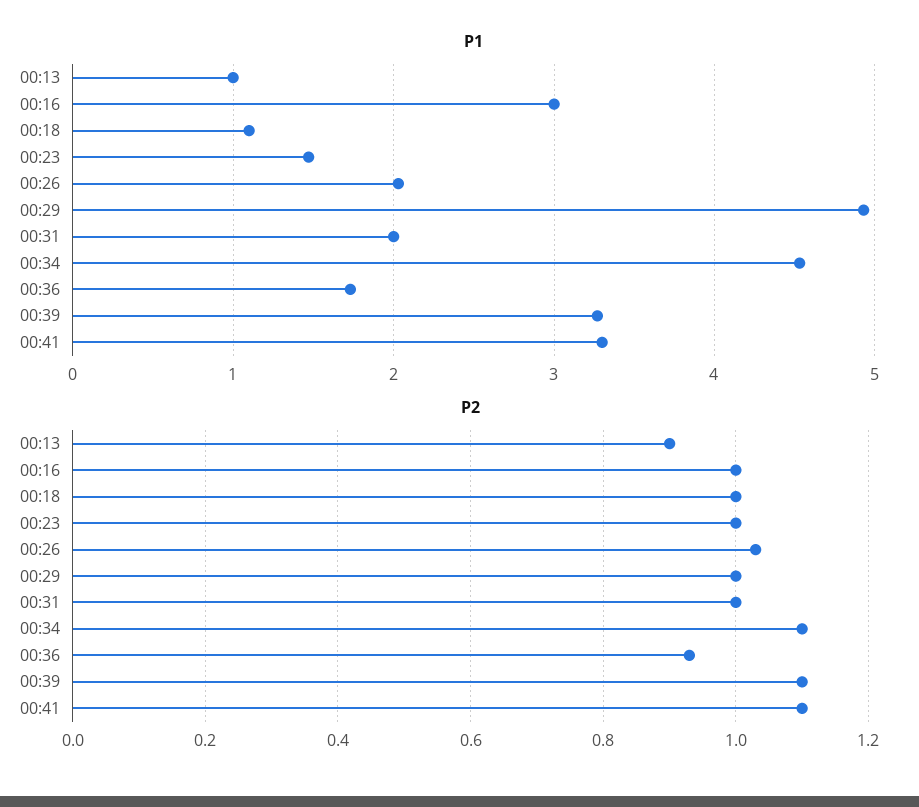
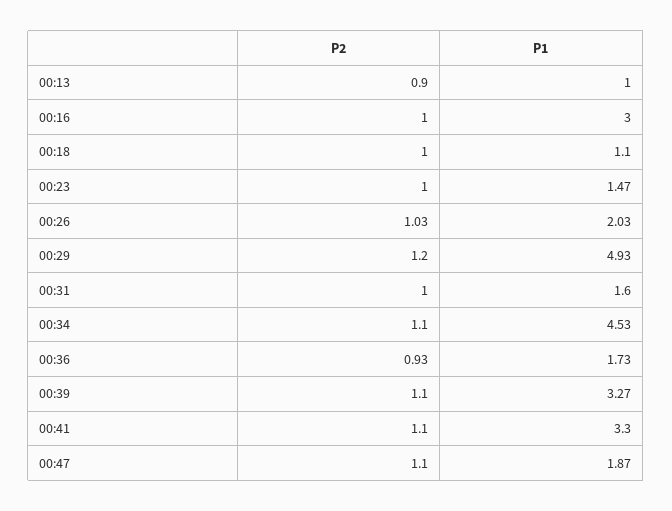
P1, 00:31: 2 -> 1.6
P2, 00:29: 1 -> 1.2
P2, 00:47: none -> 1.1
P1, 00:47: none -> 1.87

